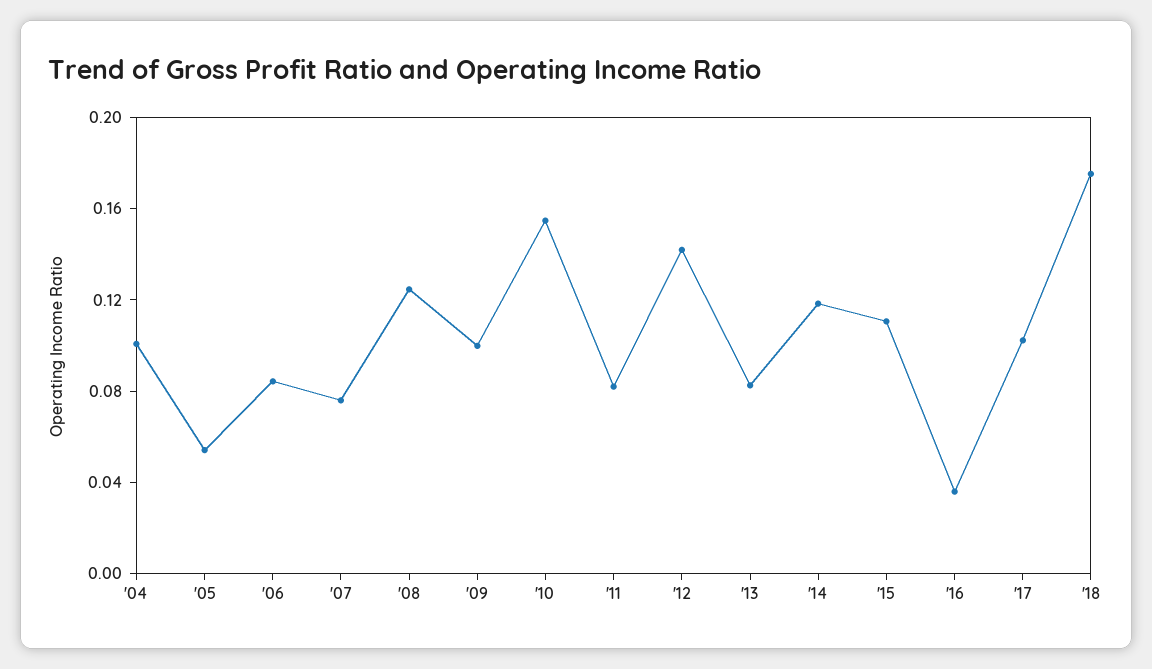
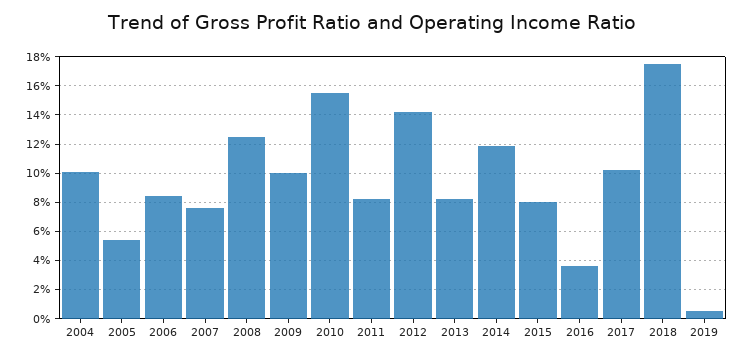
'15: 0.11 -> 0.08
2019: none -> 0.005

